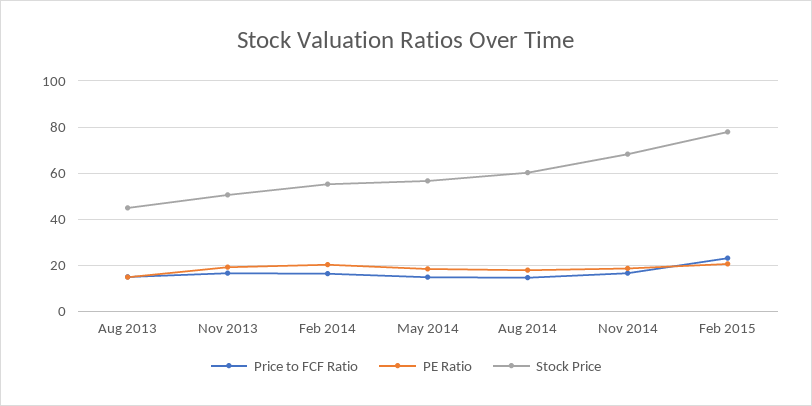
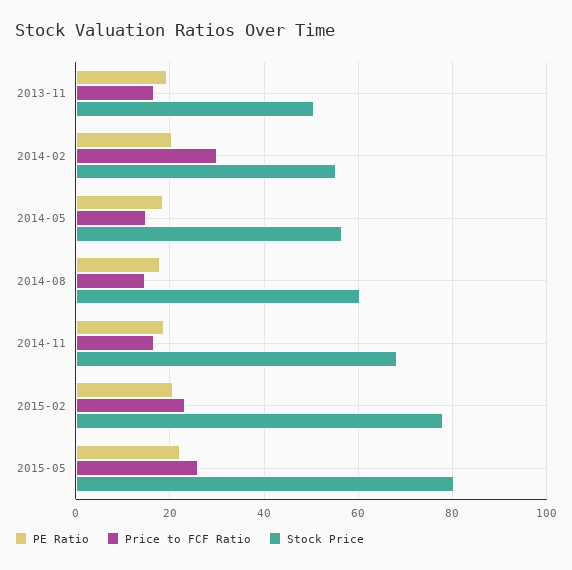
Price to FCF Ratio, Aug 2013: 15 -> none
PE Ratio, Aug 2013: 15 -> none
Stock Price, Aug 2013: 45 -> none
Price to FCF Ratio, Feb 2014: 15 -> 30
PE Ratio, 2015-05: none -> 22
Price to FCF Ratio, 2015-05: none -> 26
Stock Price, 2015-05: none -> 80

